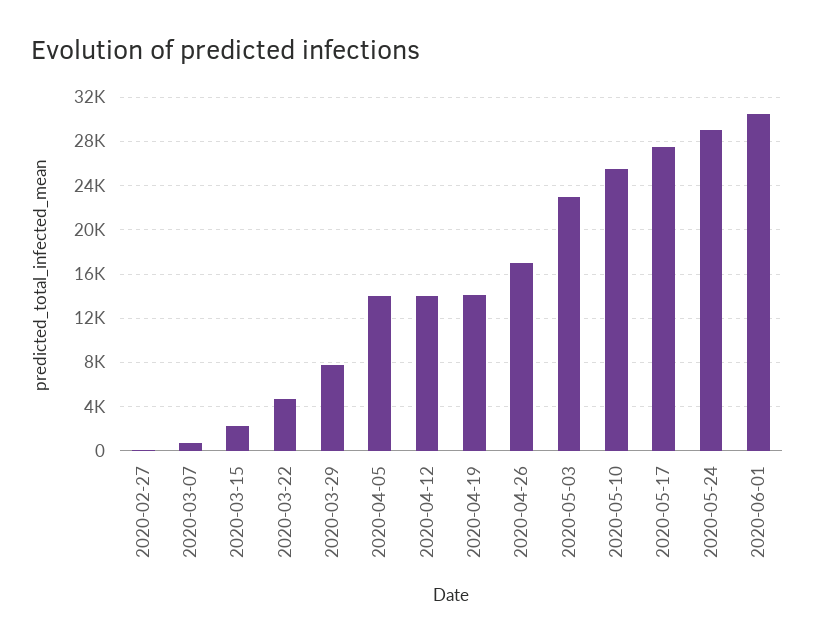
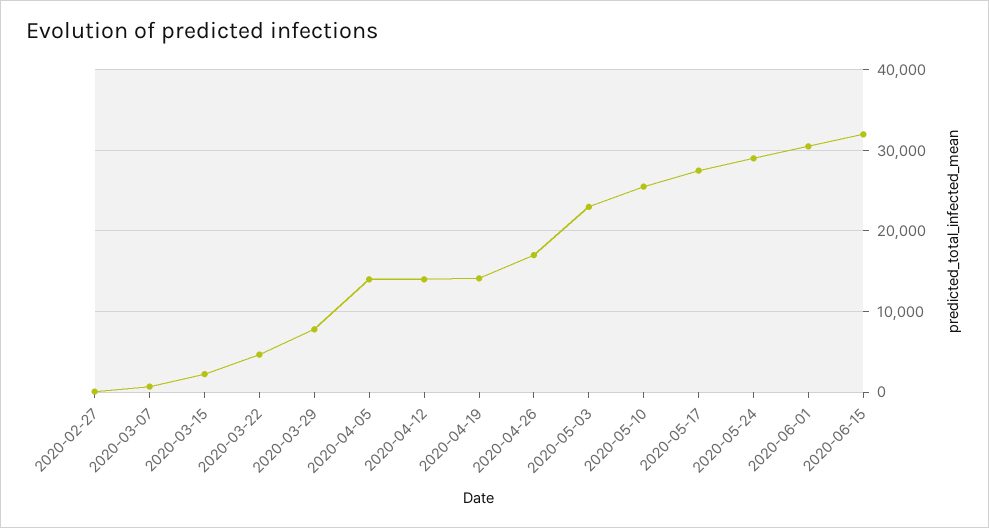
2020-06-15: none -> 32000

